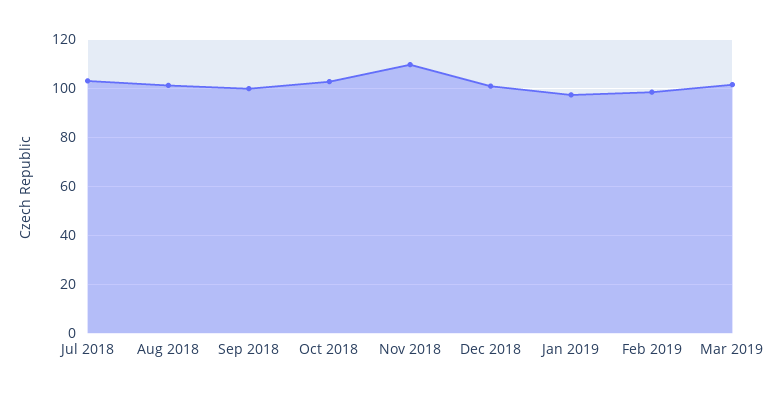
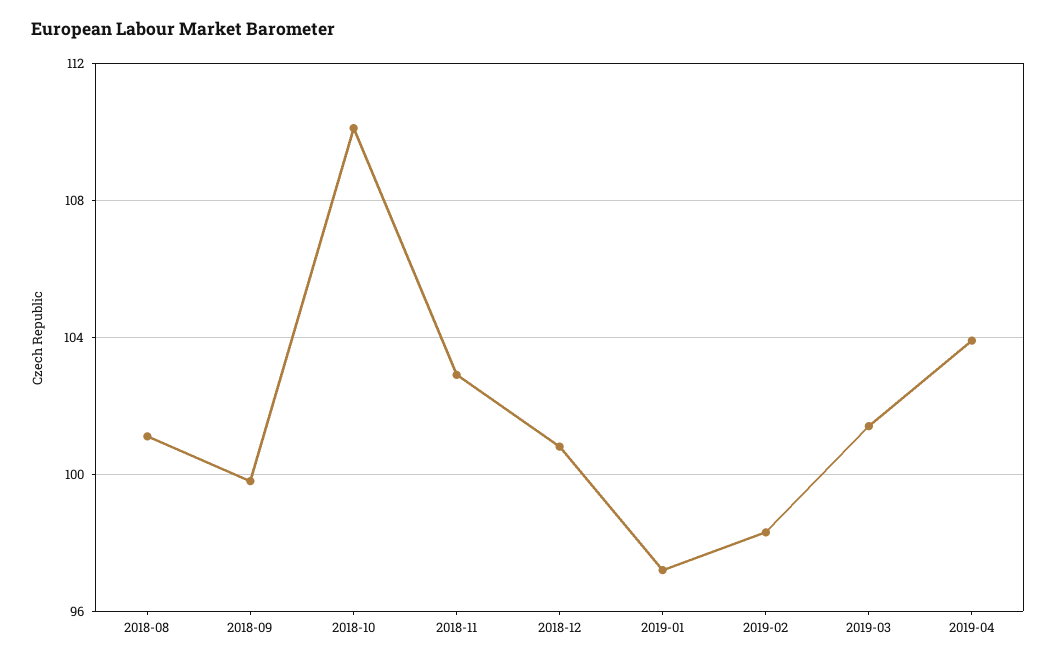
Jul 2018: 102.5 -> none
Oct 2018: 102.5 -> 110
Nov 2018: 110 -> 103
2019-04: none -> 104

